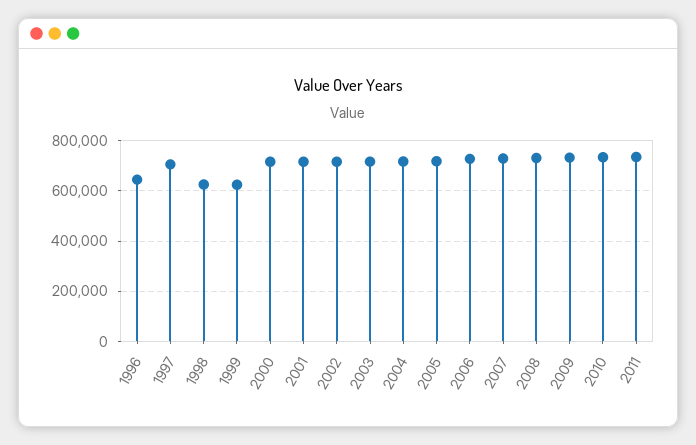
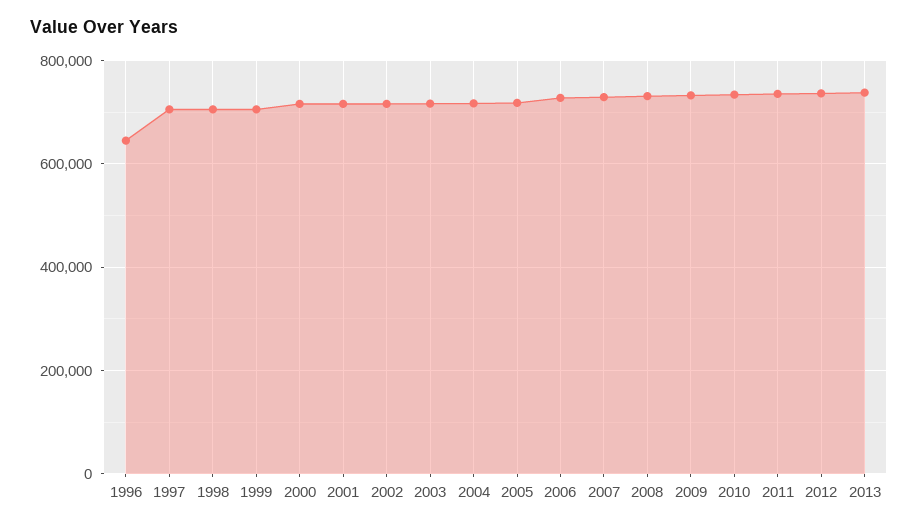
1998: 625000 -> 700000
1999: 625000 -> 700000
2012: none -> 740000
2013: none -> 740000

